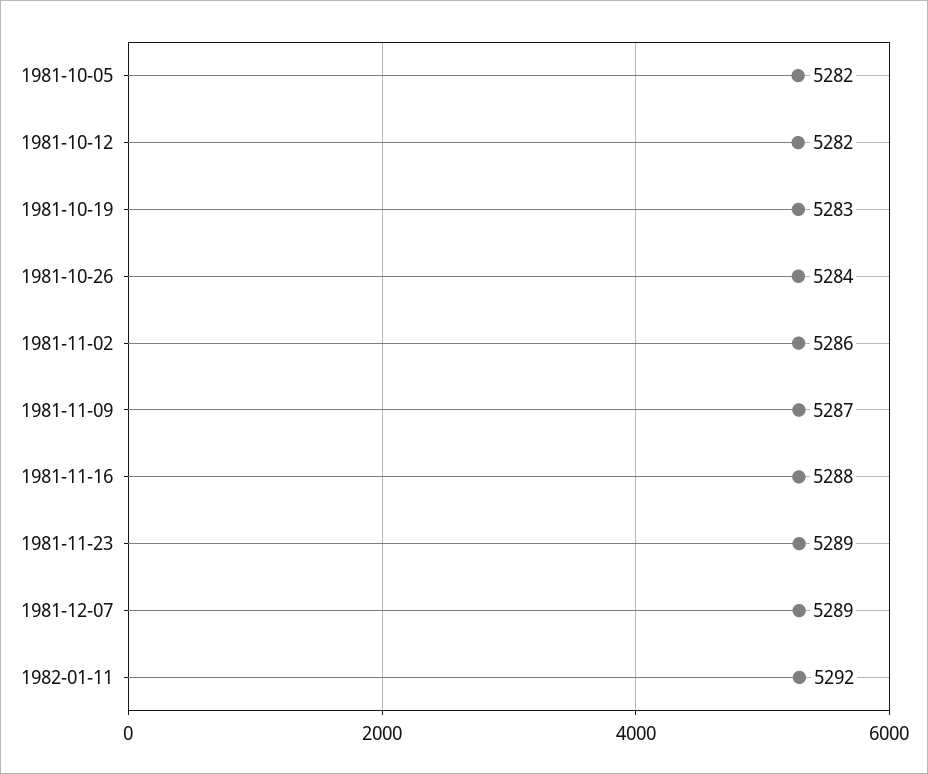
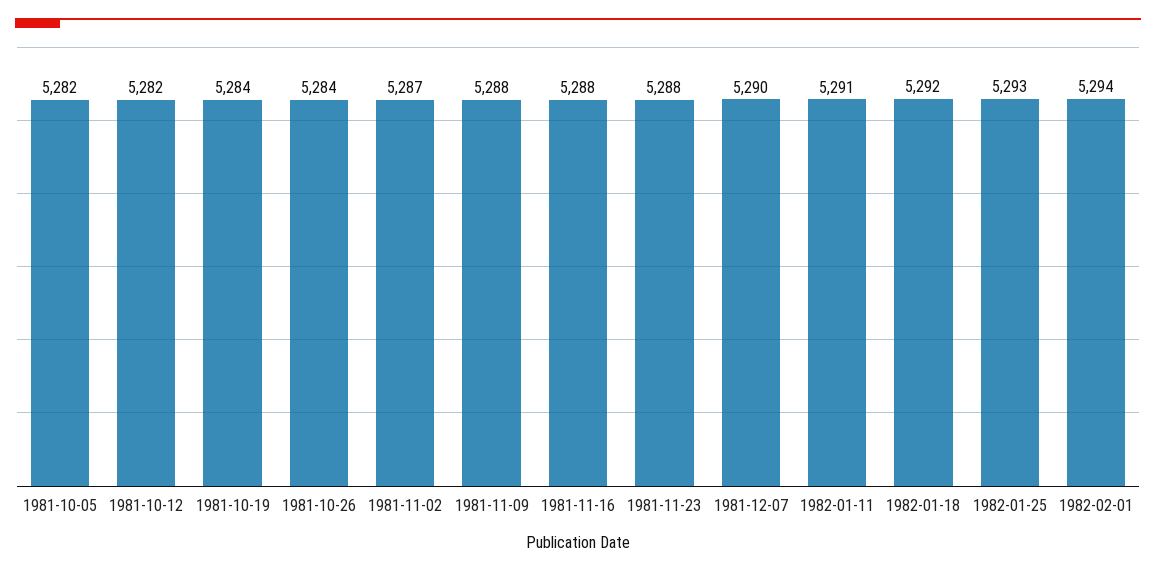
1981-10-19: 5283 -> 5284
1981-11-02: 5286 -> 5287
1981-11-09: 5287 -> 5288
1981-11-23: 5289 -> 5288
1981-12-07: 5289 -> 5290
1982-01-11: 5292 -> 5291
1982-01-18: none -> 5292
1982-01-25: none -> 5293
1982-02-01: none -> 5294

